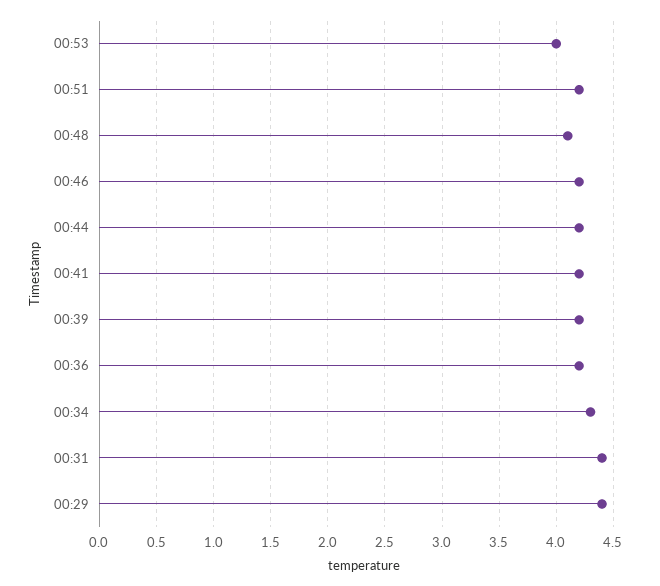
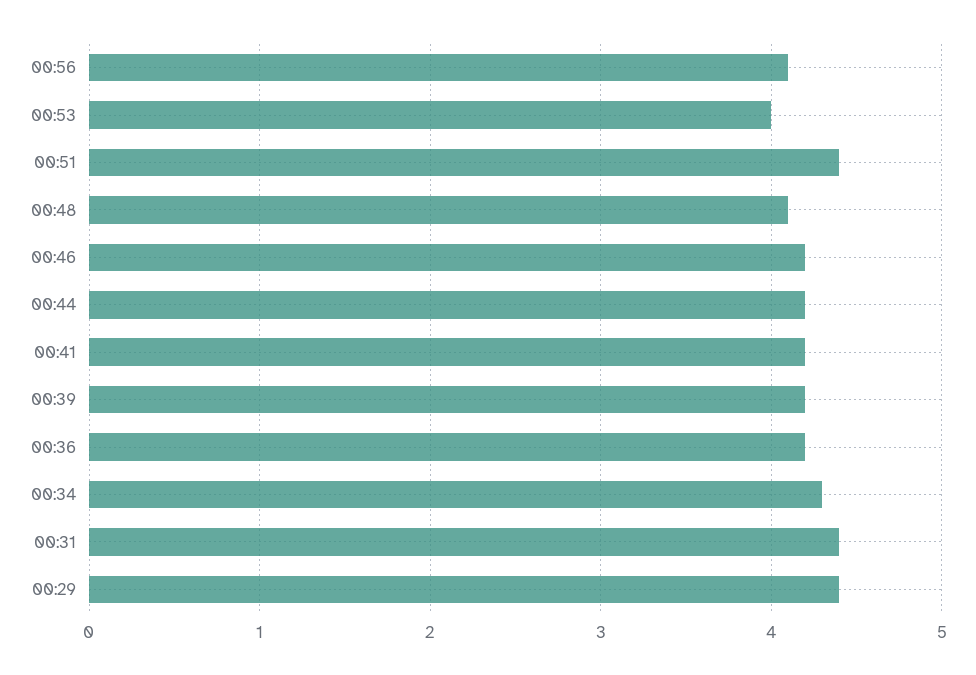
00:51: 4.2 -> 4.4
00:56: none -> 4.1

